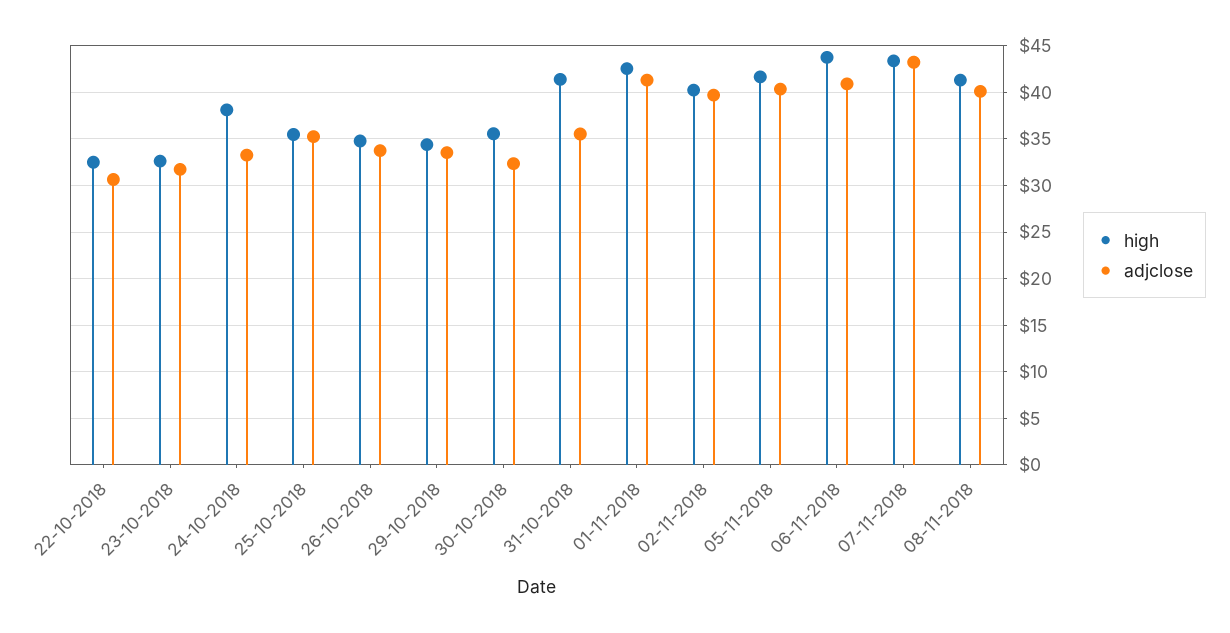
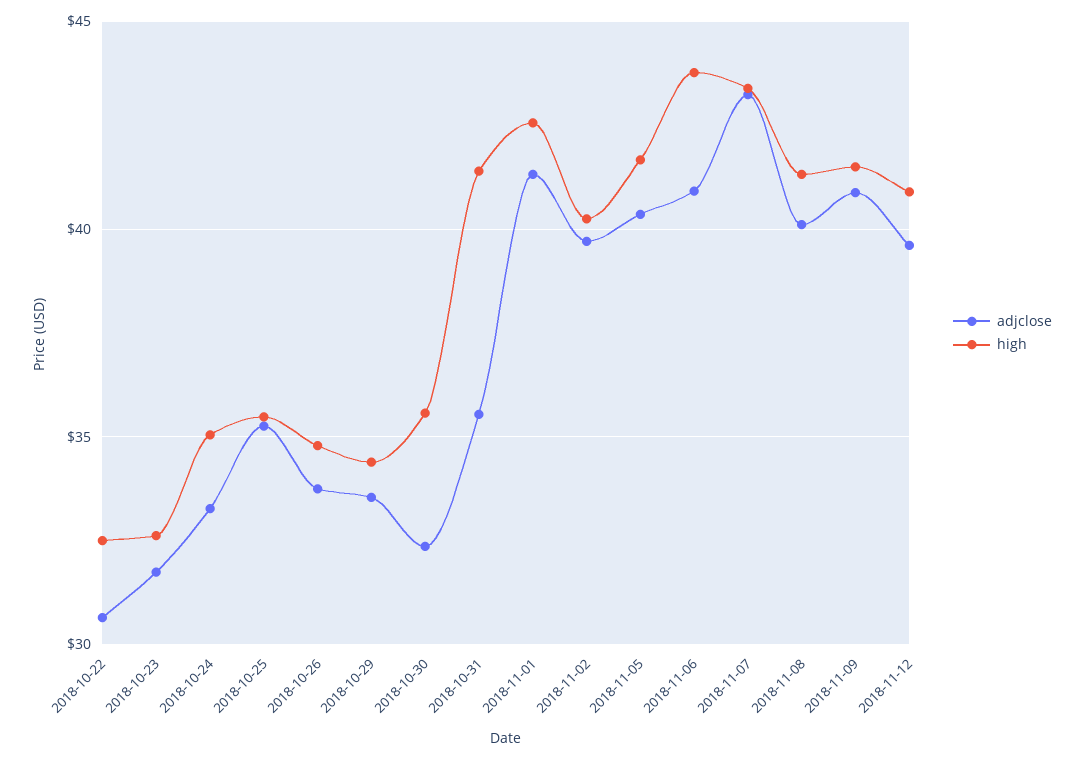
high, 24-10-2018: 38 -> 35
adjclose, 2018-11-09: none -> 41
high, 2018-11-09: none -> 41.5
adjclose, 2018-11-12: none -> 39.5
high, 2018-11-12: none -> 41

